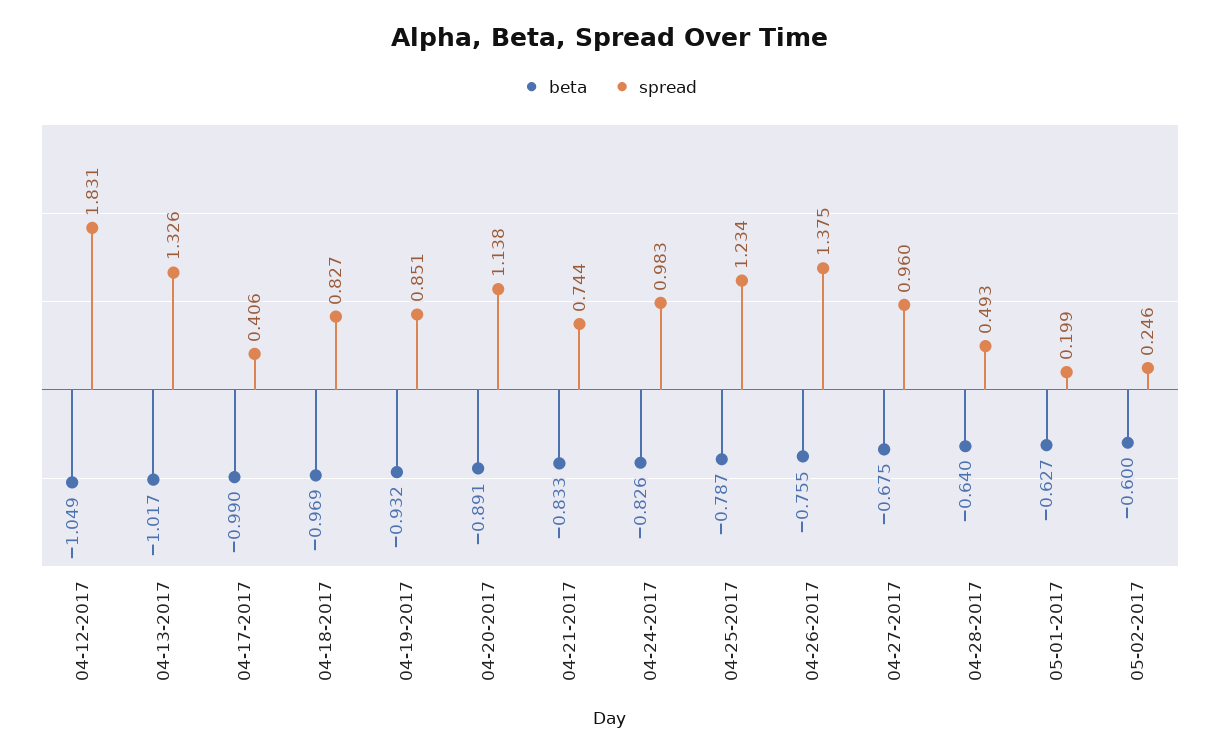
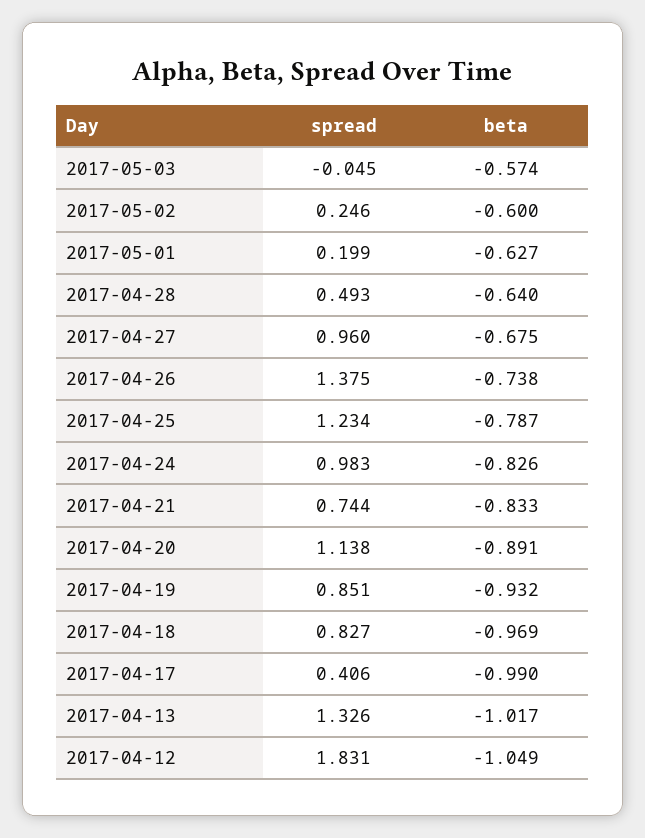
beta, 04-26-2017: -0.755 -> -0.738
spread, 2017-05-03: none -> -0.045
beta, 2017-05-03: none -> -0.574

